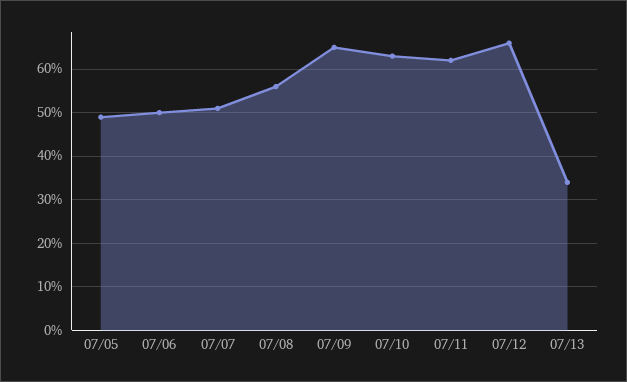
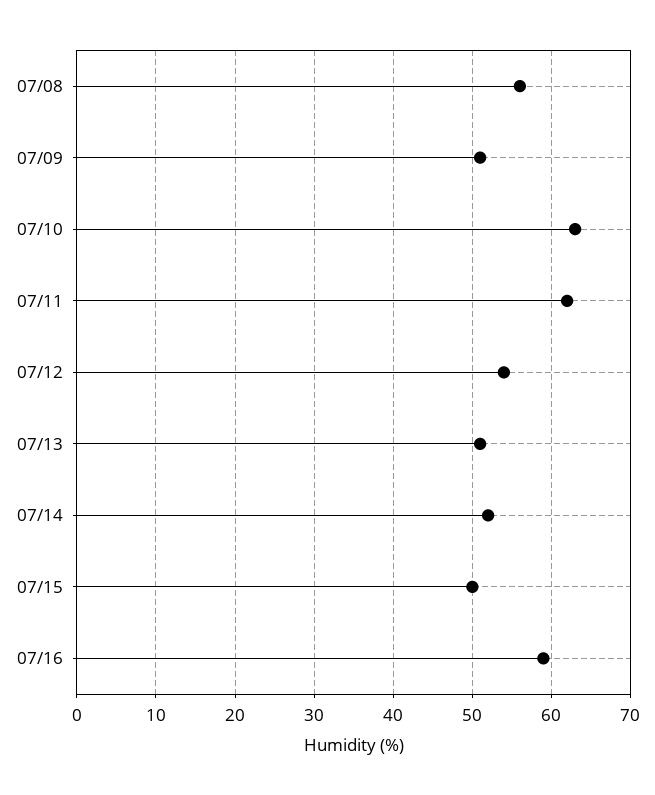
07/05: 50 -> none
07/06: 50 -> none
07/07: 50 -> none
07/09: 65 -> 51
07/12: 65 -> 54
07/13: 35 -> 51
07/14: none -> 52
07/15: none -> 50
07/16: none -> 59

